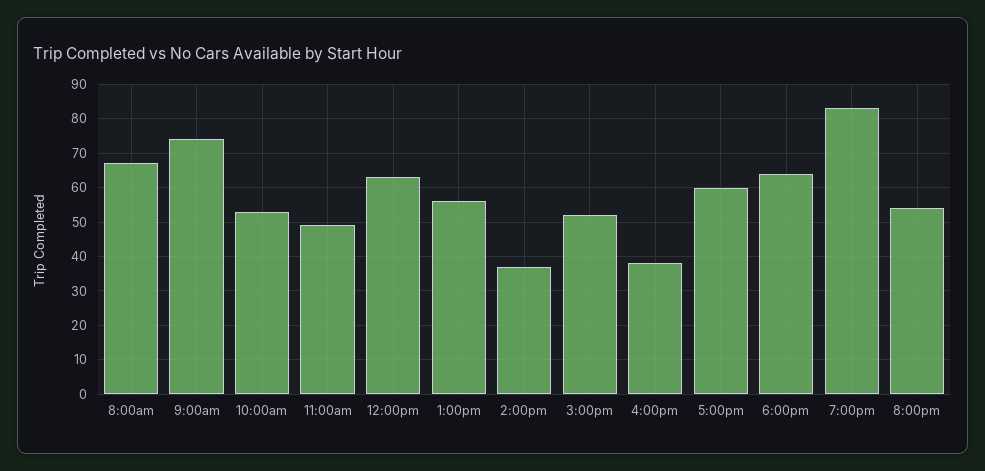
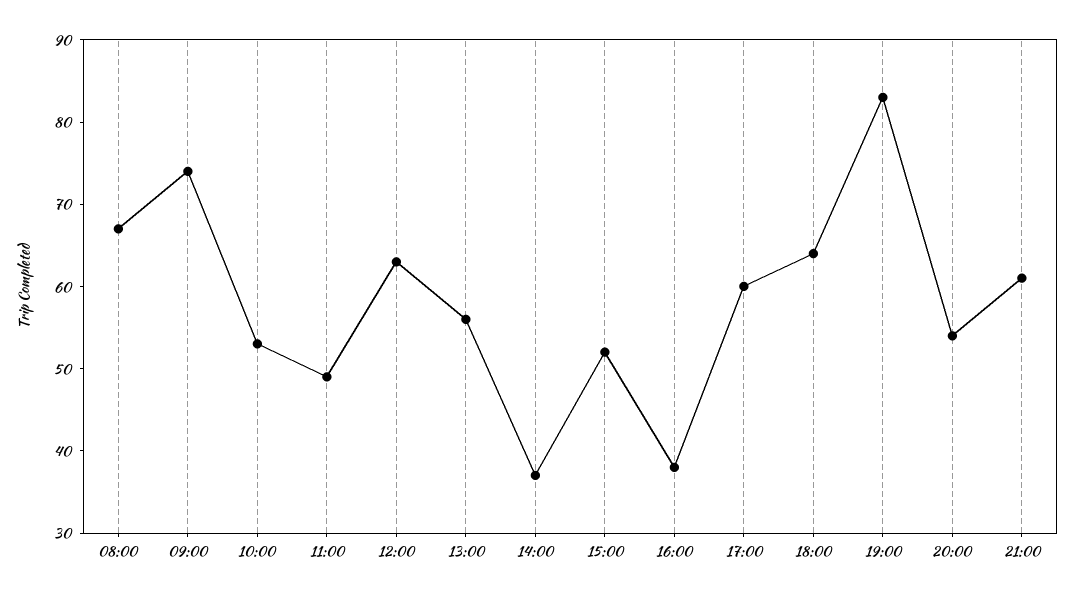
21:00: none -> 61

